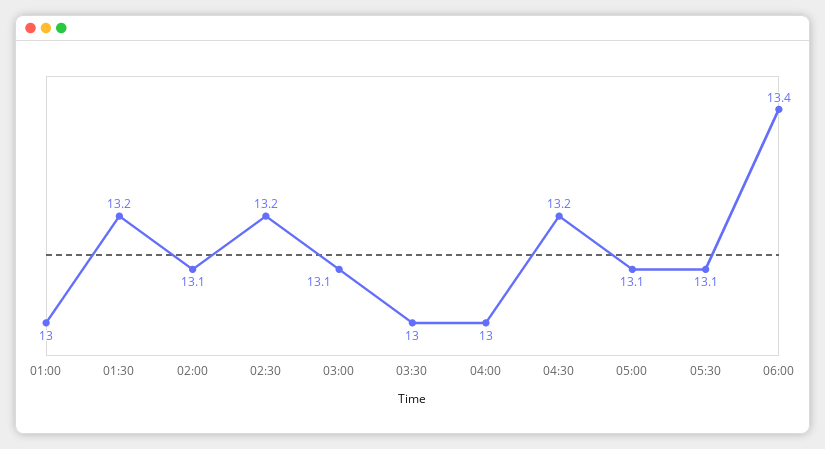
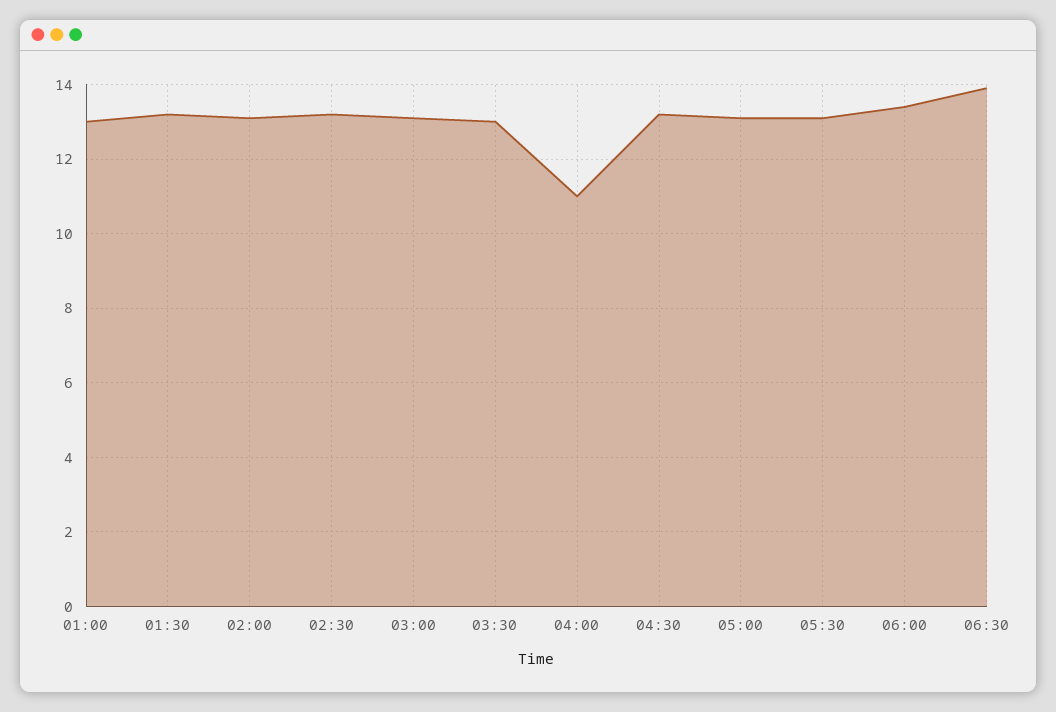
04:00: 13 -> 11
06:30: none -> 14

